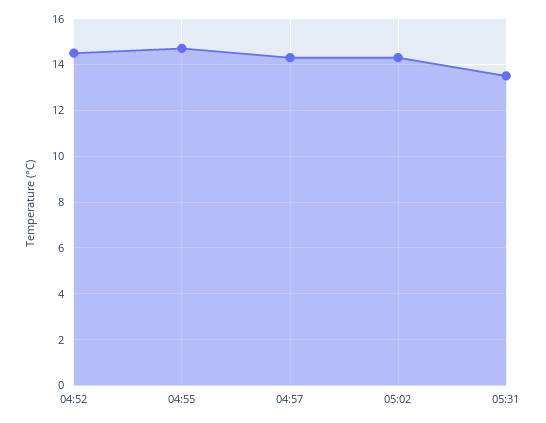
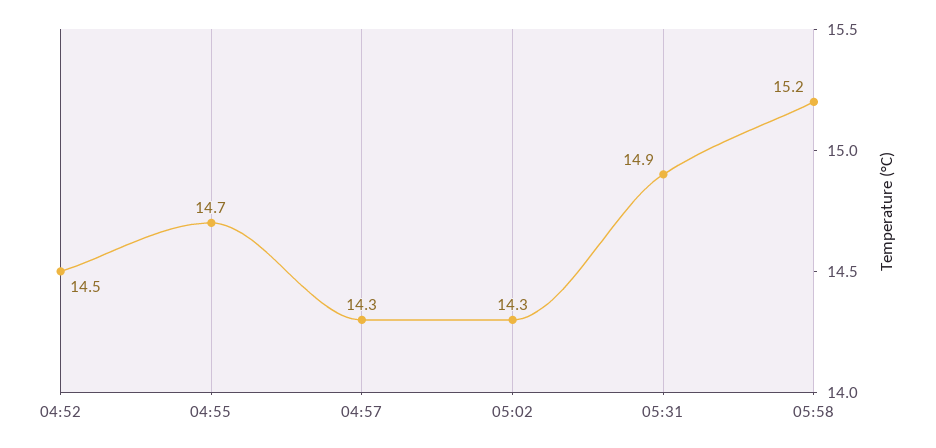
05:31: 13.5 -> 14.9
05:58: none -> 15.2

